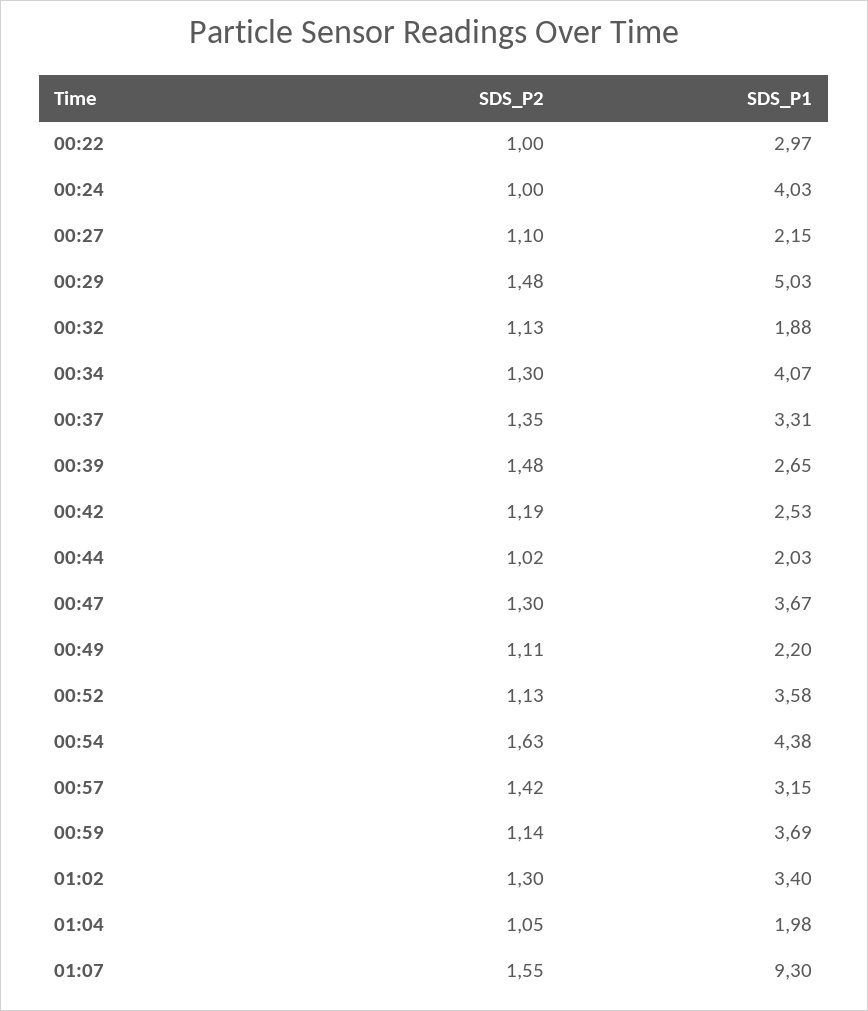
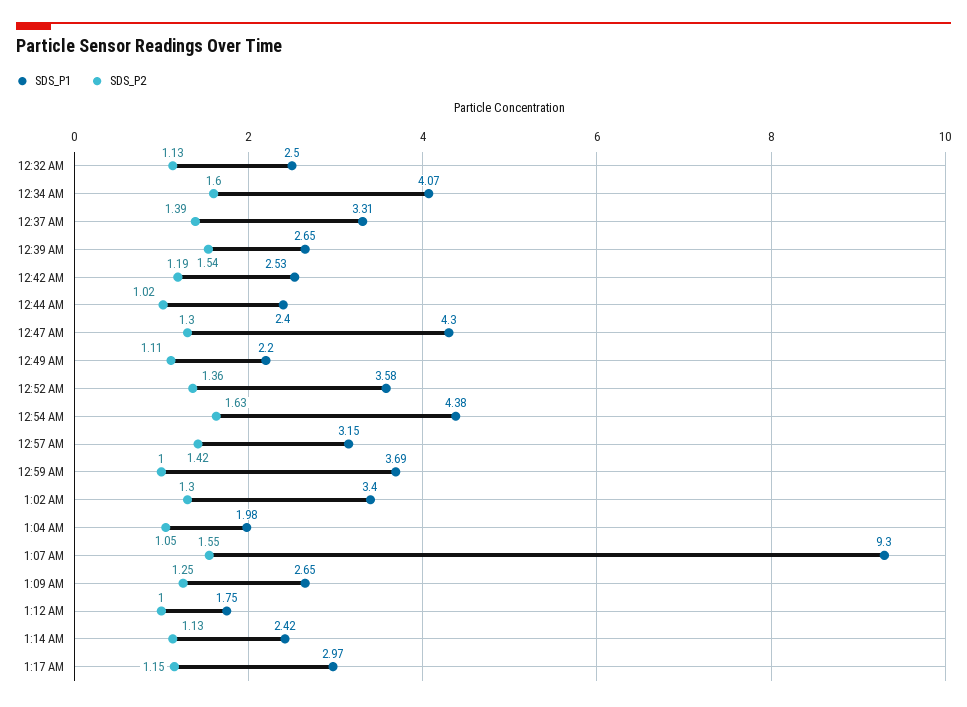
SDS_P2, 00:22: 1 -> none
SDS_P1, 00:22: 2.97 -> none
SDS_P2, 00:24: 1 -> none
SDS_P1, 00:24: 4.03 -> none
SDS_P2, 00:27: 1.1 -> none
SDS_P1, 00:27: 2.15 -> none
SDS_P2, 00:29: 1.48 -> none
SDS_P1, 00:29: 5.03 -> none
SDS_P1, 00:32: 1.88 -> 2.5
SDS_P2, 00:34: 1.3 -> 1.6
SDS_P2, 00:37: 1.35 -> 1.39
SDS_P2, 00:39: 1.48 -> 1.54
SDS_P1, 00:44: 2.03 -> 2.4
SDS_P1, 00:47: 3.67 -> 4.3
SDS_P2, 00:52: 1.13 -> 1.36
SDS_P2, 00:59: 1.14 -> 1
SDS_P1, 1:09 AM: none -> 2.65
SDS_P2, 1:09 AM: none -> 1.25
SDS_P1, 1:12 AM: none -> 1.75
SDS_P2, 1:12 AM: none -> 1
SDS_P1, 1:14 AM: none -> 2.42
SDS_P2, 1:14 AM: none -> 1.13
SDS_P1, 1:17 AM: none -> 2.97
SDS_P2, 1:17 AM: none -> 1.15

